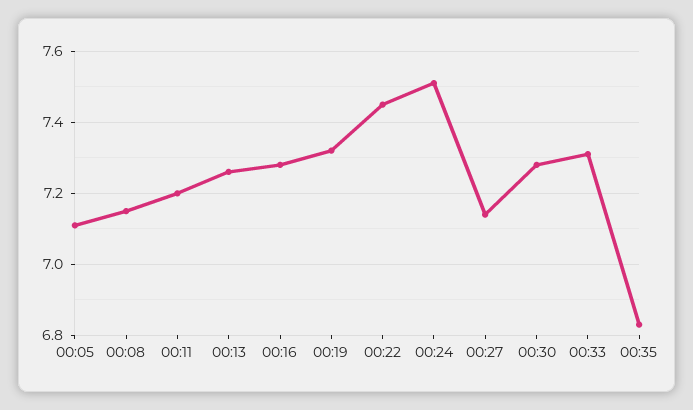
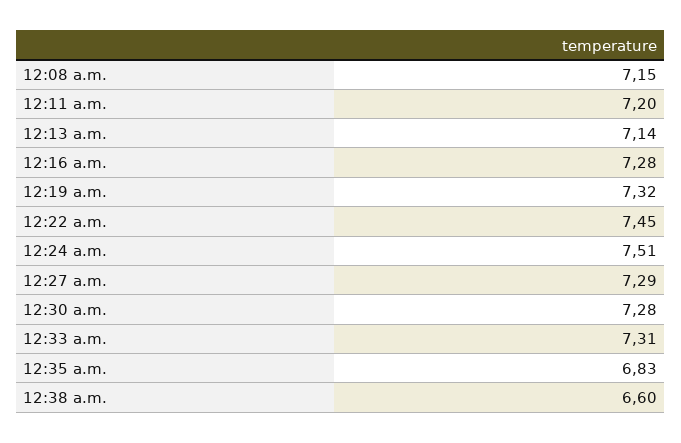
00:05: 7.1 -> none
00:13: 7.25 -> 7.14
00:27: 7.15 -> 7.29
12:38 a.m.: none -> 6.6

